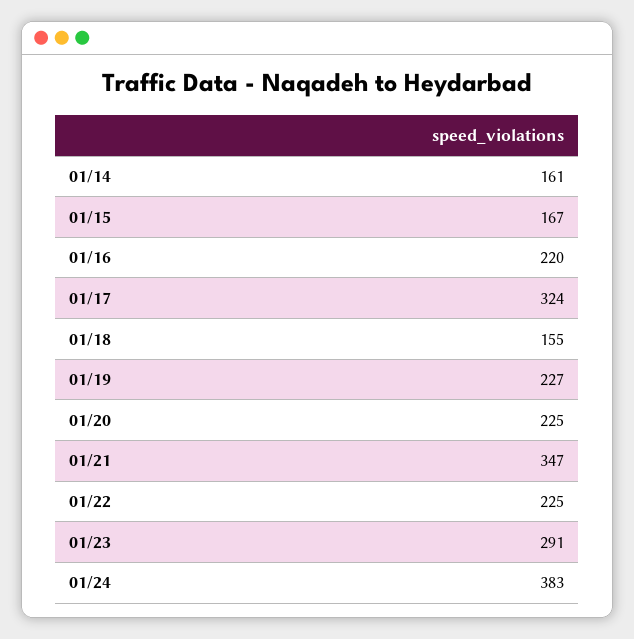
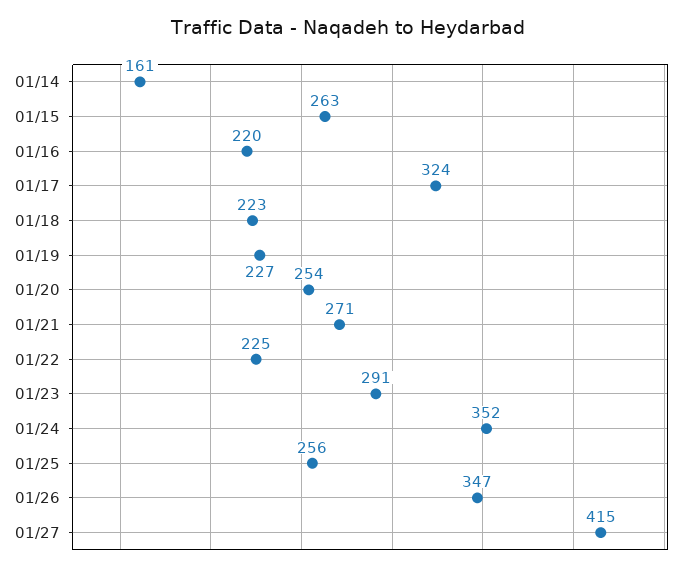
01/15: 167 -> 263
01/18: 155 -> 223
01/20: 225 -> 254
01/21: 347 -> 271
01/24: 383 -> 352
01/25: none -> 256
01/26: none -> 347
01/27: none -> 415

